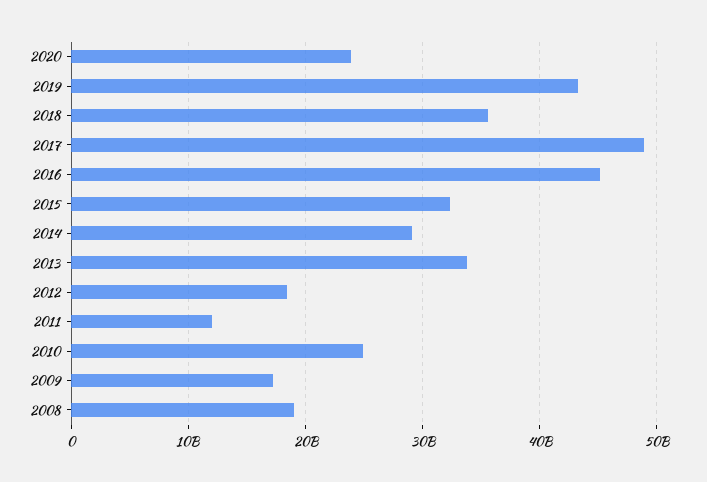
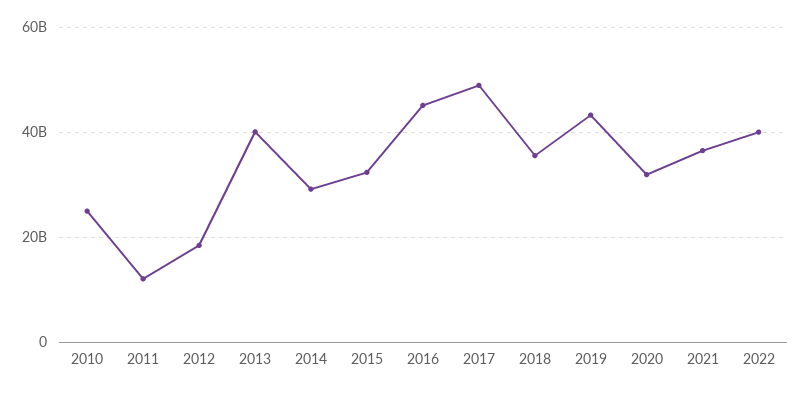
2020: 24000000000 -> 32000000000
2013: 34000000000 -> 40000000000
2009: 17000000000 -> none
2008: 19000000000 -> none
2021: none -> 36000000000
2022: none -> 40000000000

